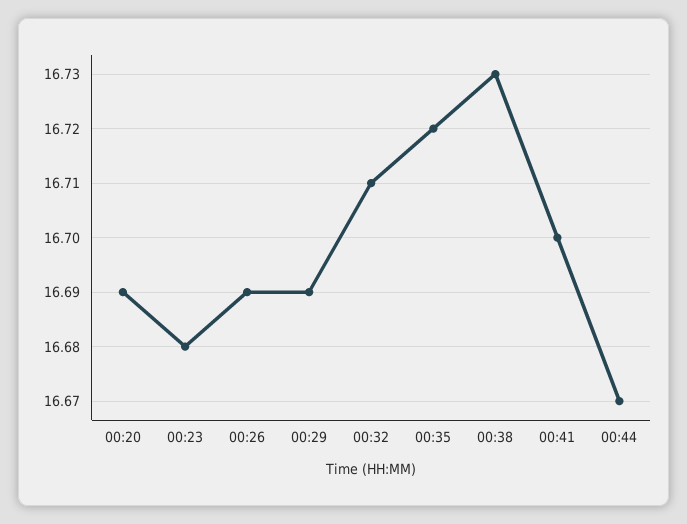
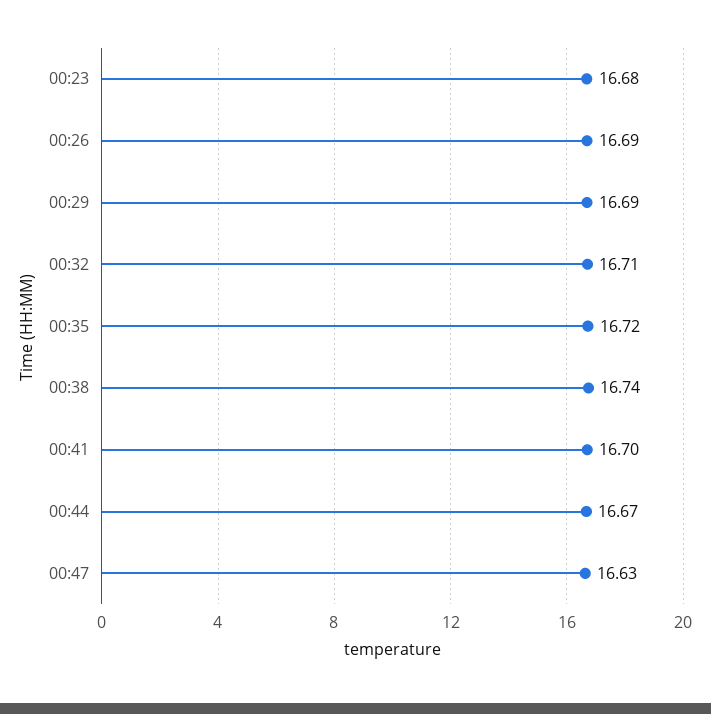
00:20: 16.69 -> none
00:38: 16.73 -> 16.74
00:47: none -> 16.63

